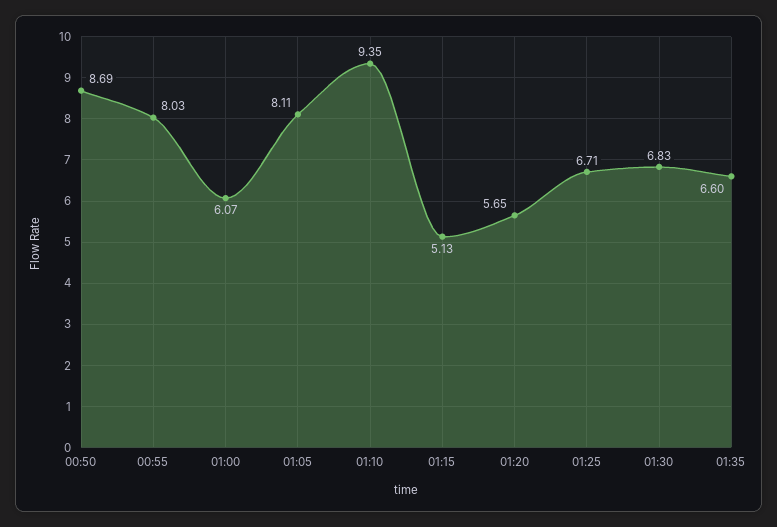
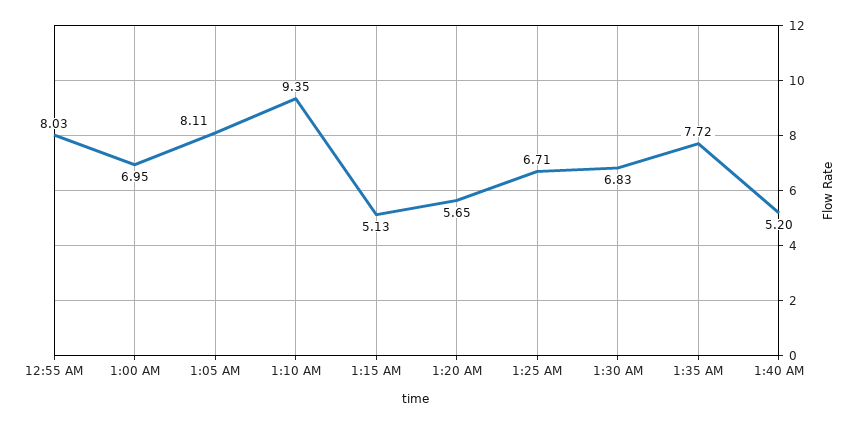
00:50: 8.69 -> none
01:00: 6.07 -> 6.95
01:35: 6.6 -> 7.72
1:40 AM: none -> 5.2

